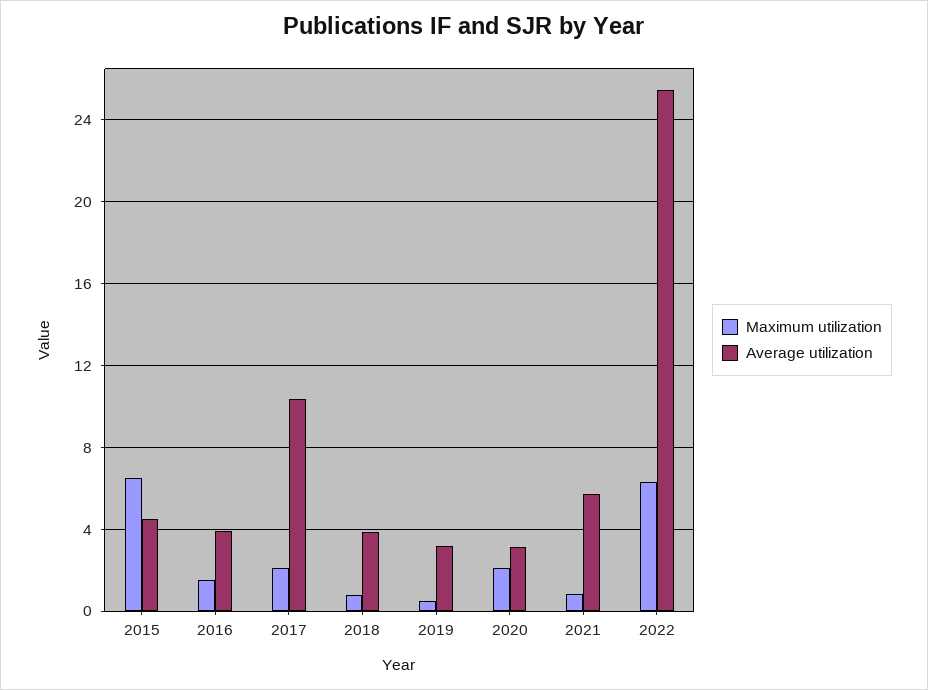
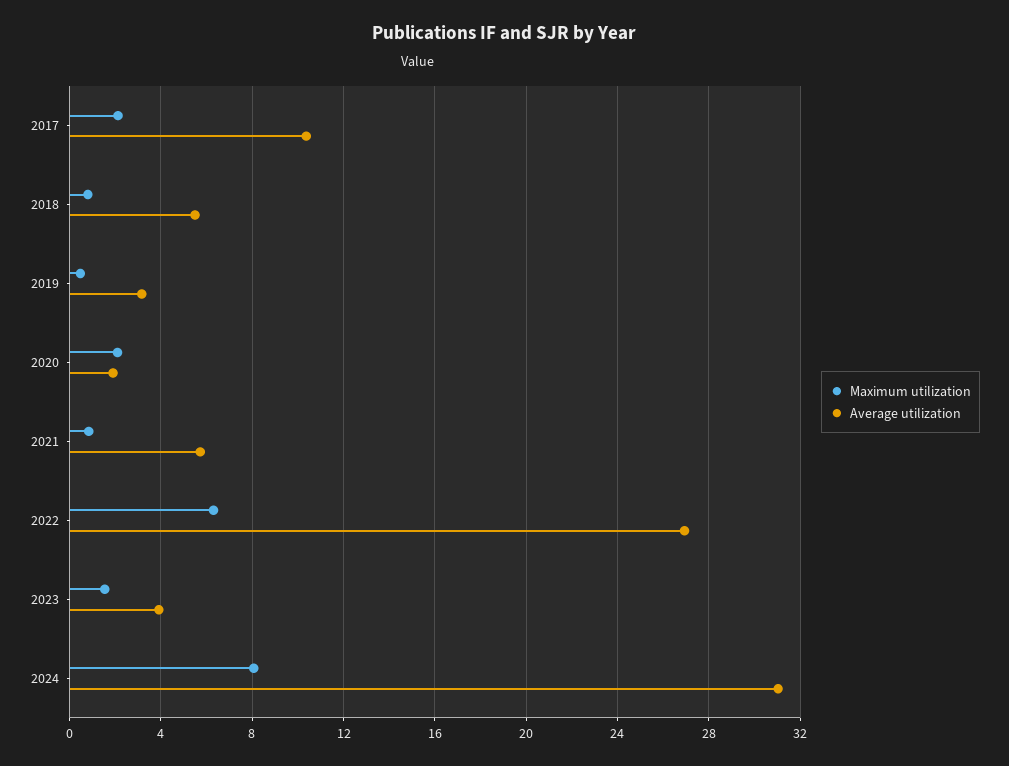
Maximum utilization, 2015: 6.5 -> none
Average utilization, 2015: 4.5 -> none
Maximum utilization, 2016: 1.5 -> none
Average utilization, 2016: 4 -> none
Average utilization, 2018: 4 -> 5.5
Average utilization, 2020: 3 -> 2
Average utilization, 2022: 25.5 -> 27
Maximum utilization, 2023: none -> 1.5
Average utilization, 2023: none -> 4
Maximum utilization, 2024: none -> 8
Average utilization, 2024: none -> 31

